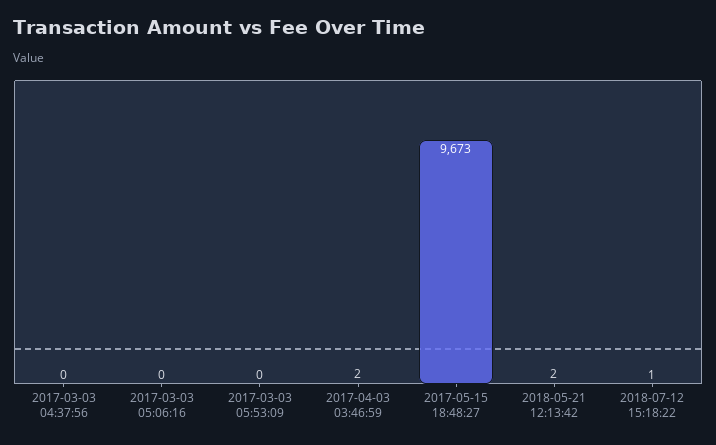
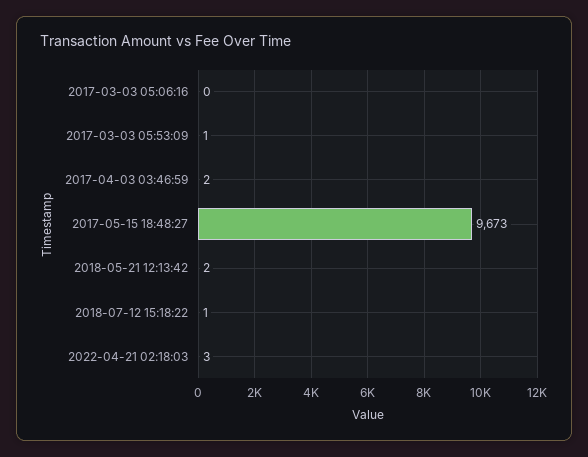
2017-03-03 04:37:56: 0 -> none
2017-03-03 05:53:09: 0 -> 1
2022-04-21 02:18:03: none -> 3

